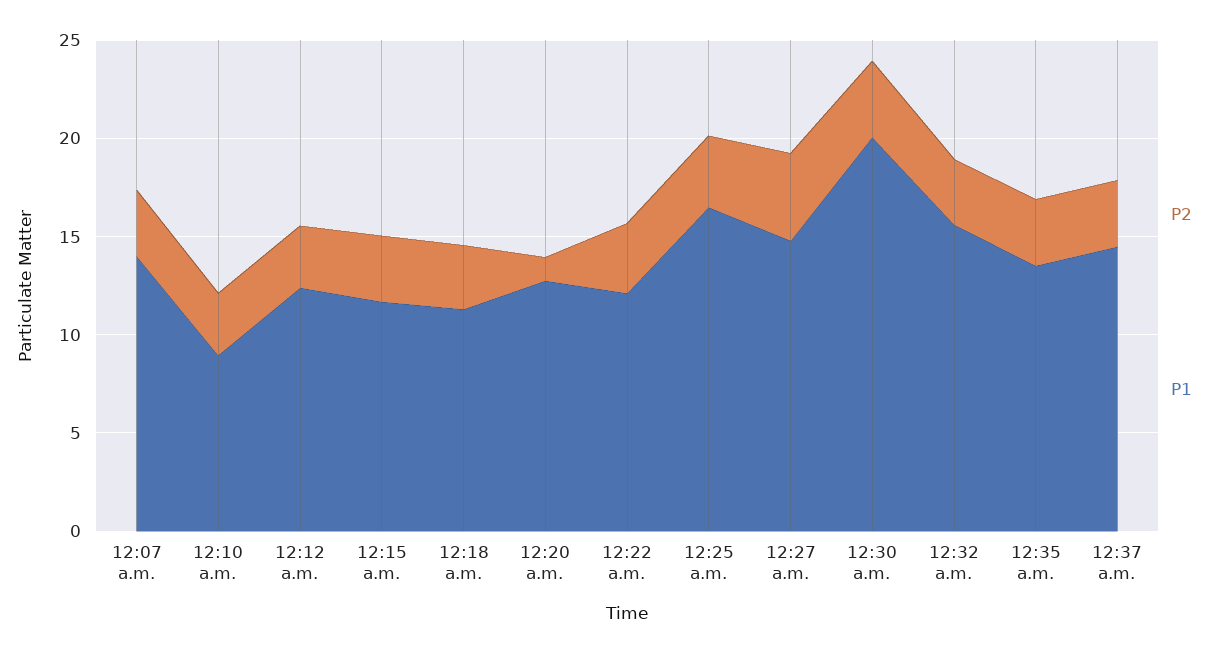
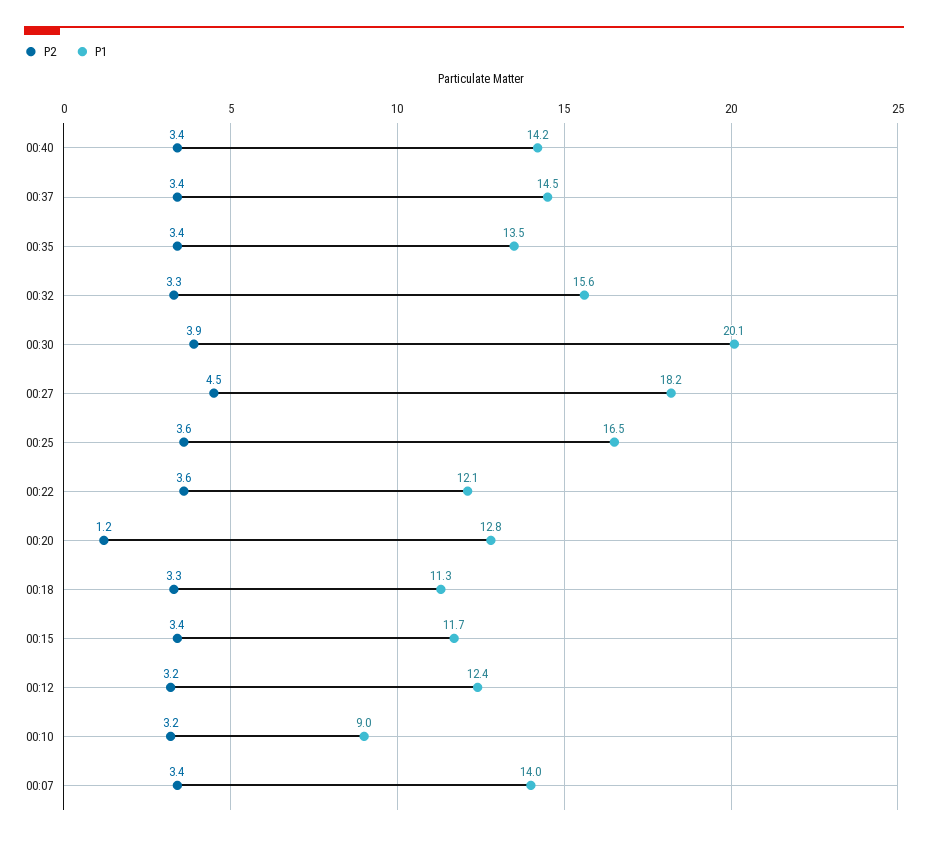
P1, 12:27 a.m.: 15 -> 18.2
P2, 00:40: none -> 3.4
P1, 00:40: none -> 14.2

